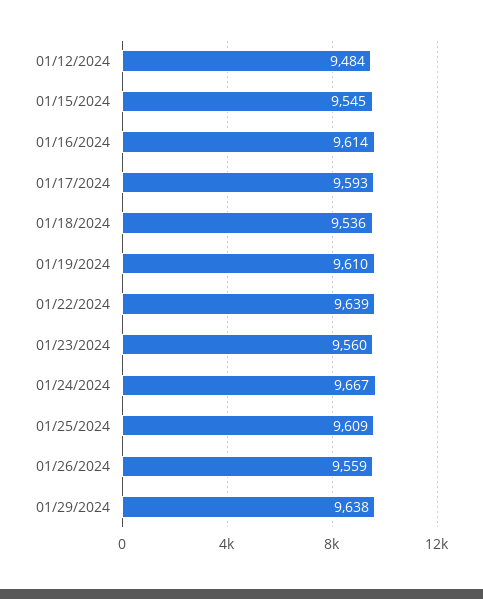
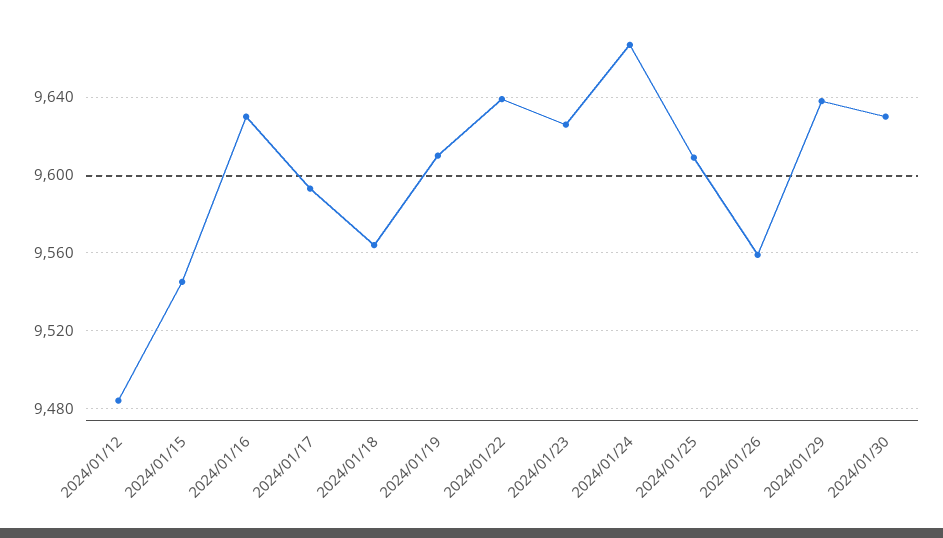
01/16/2024: 9614 -> 9630
01/18/2024: 9536 -> 9565
01/23/2024: 9560 -> 9625
2024/01/30: none -> 9630

